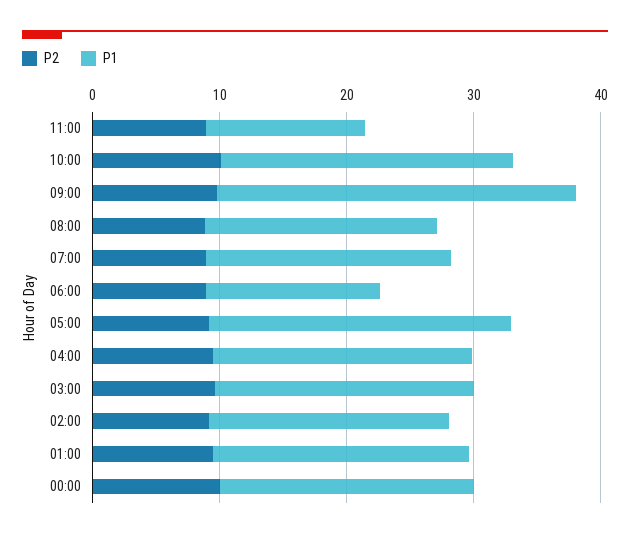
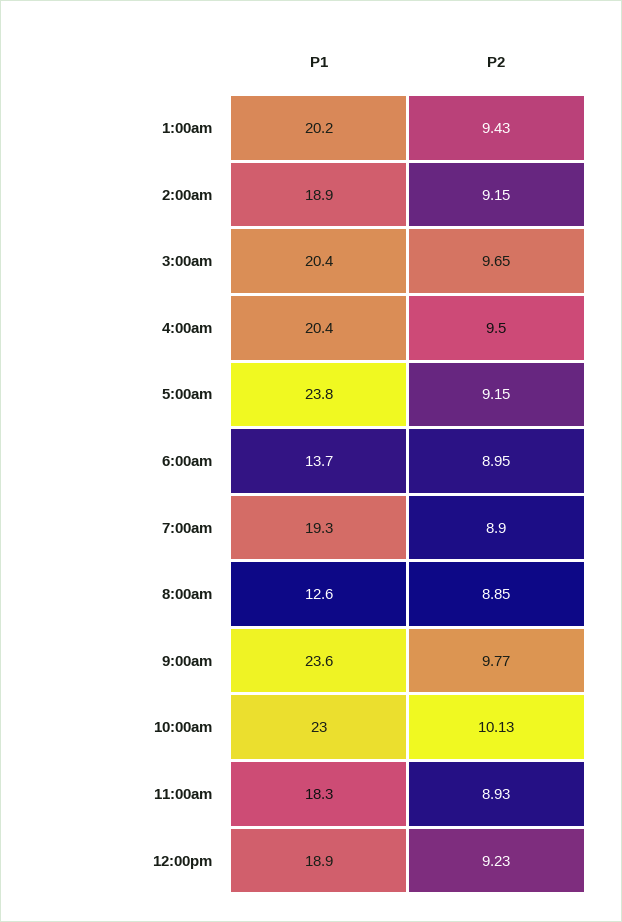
P1, 11:00: 12 -> 18.3
P1, 09:00: 28 -> 23.6
P1, 08:00: 18 -> 12.6
P2, 00:00: 10 -> none
P1, 00:00: 20 -> none
P1, 12:00pm: none -> 18.9
P2, 12:00pm: none -> 9.23

